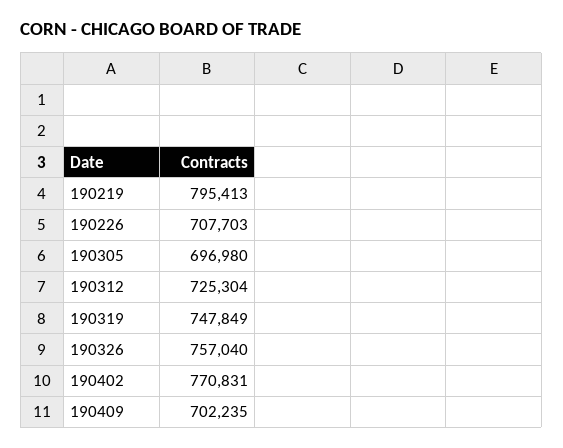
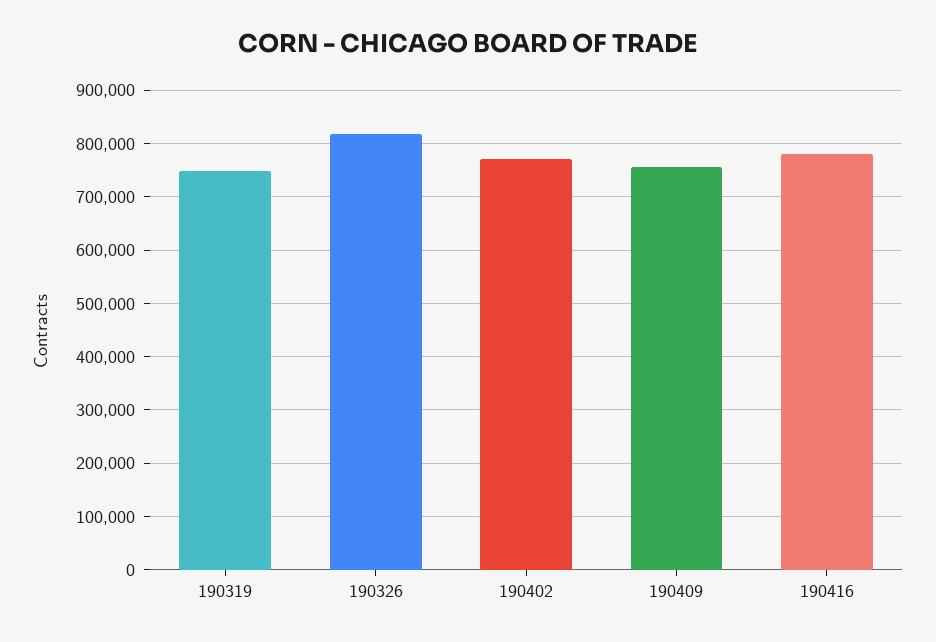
190219: 795413 -> none
190226: 707703 -> none
190305: 696980 -> none
190312: 725304 -> none
190326: 757040 -> 820000
190409: 702235 -> 760000
190416: none -> 780000

